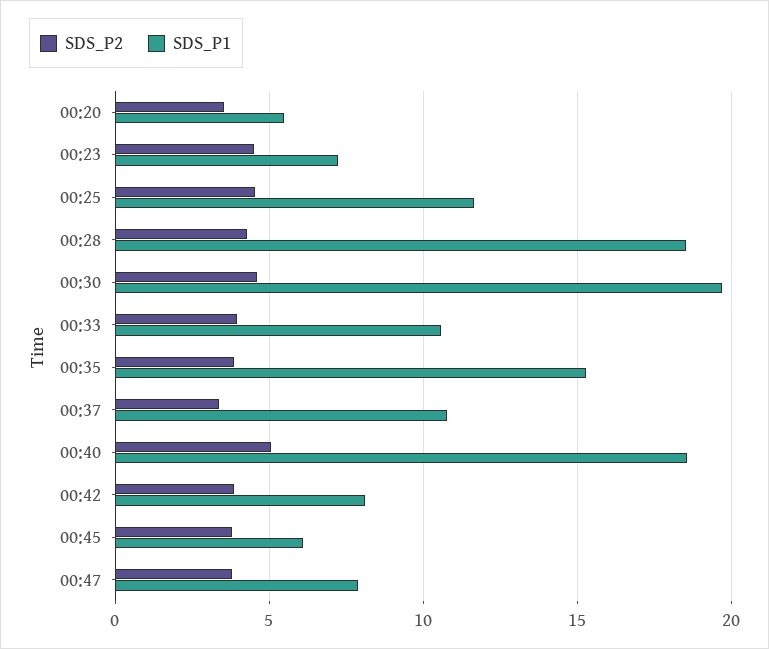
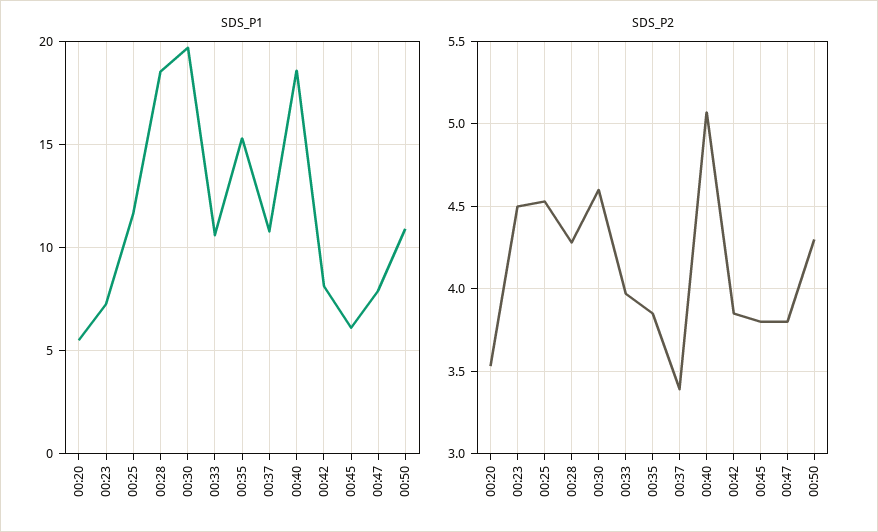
SDS_P1, 00:50: none -> 11
SDS_P2, 00:50: none -> 4.3

